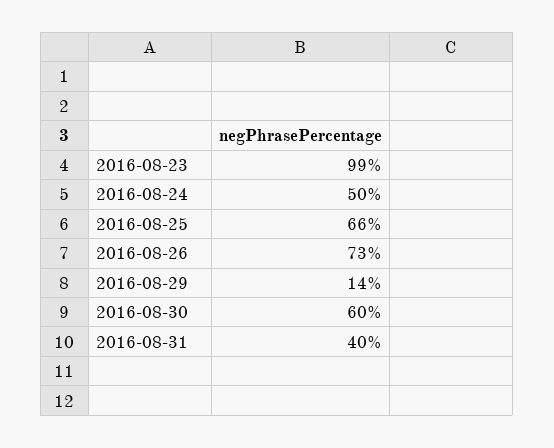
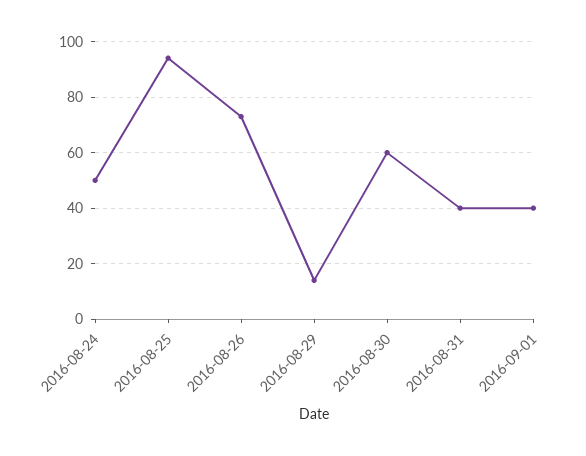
2016-08-23: 99 -> none
2016-08-25: 66 -> 95
2016-09-01: none -> 40

